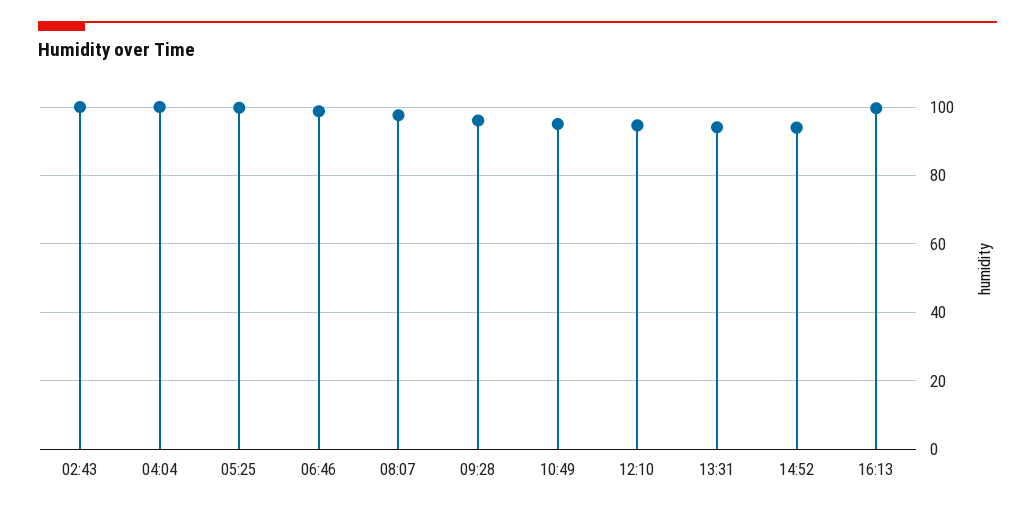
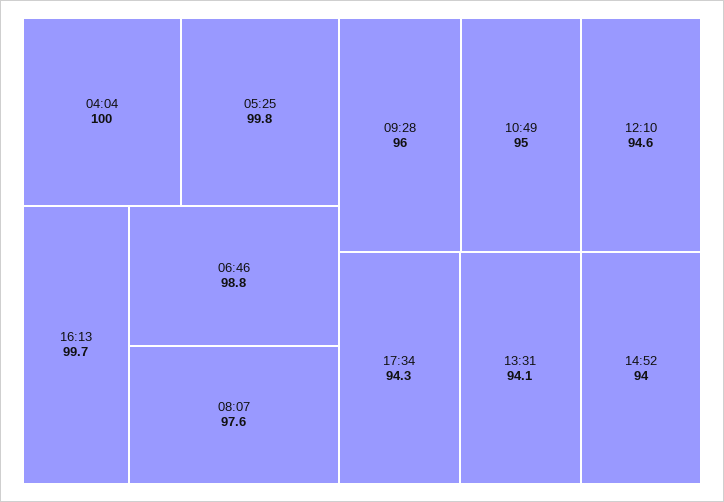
02:43: 100 -> none
17:34: none -> 94.3

